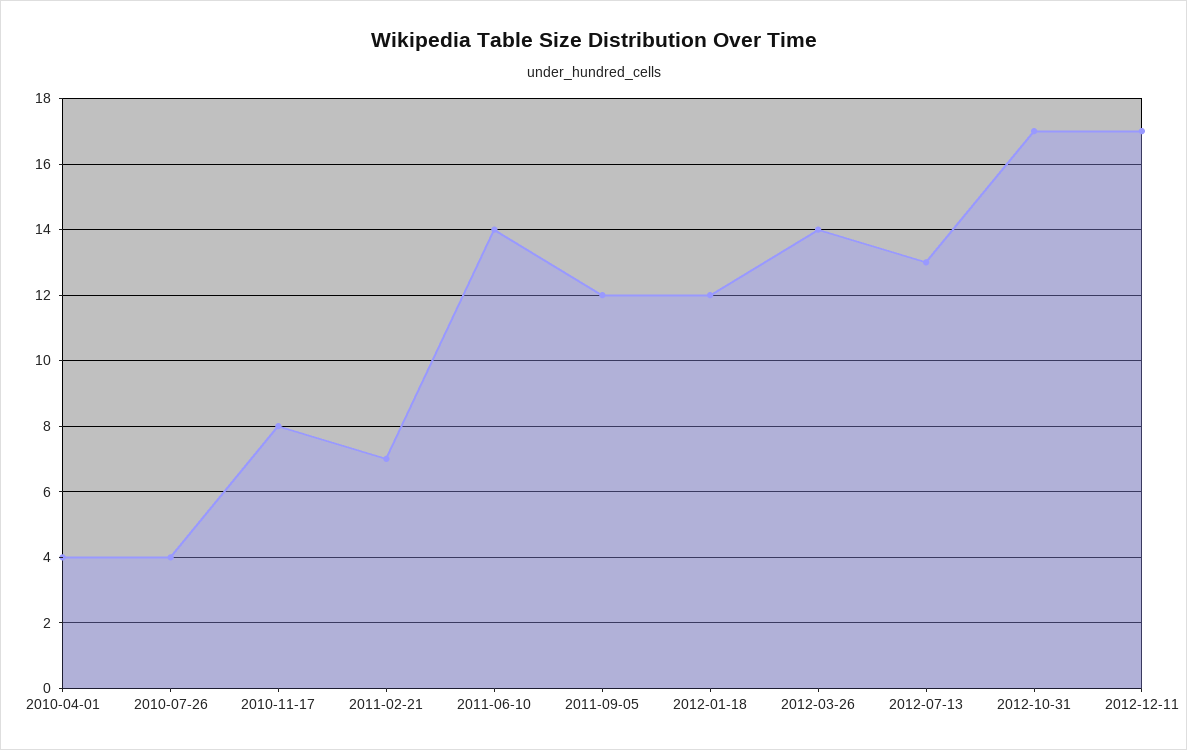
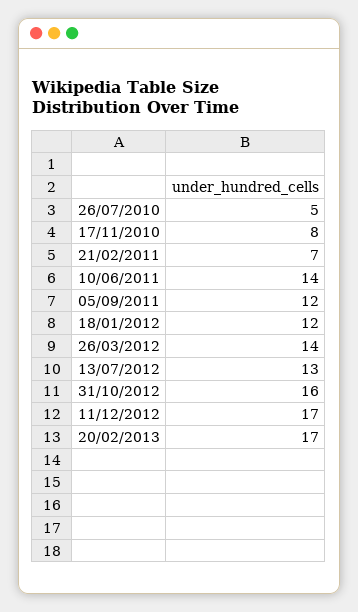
2010-04-01: 4 -> none
2010-07-26: 4 -> 5
2012-10-31: 17 -> 16
20/02/2013: none -> 17

